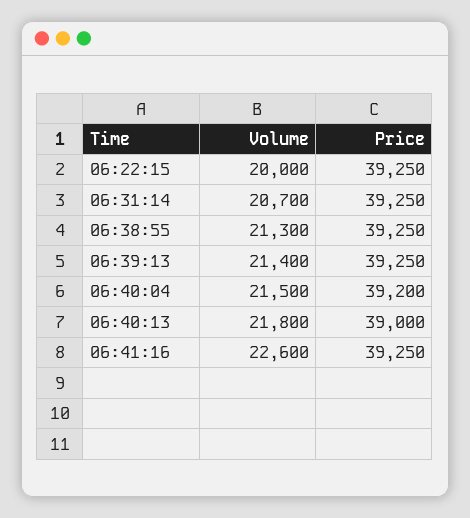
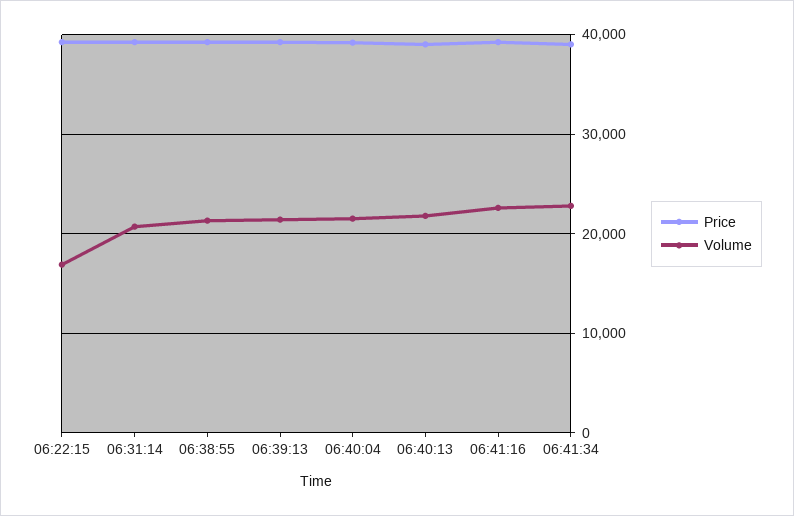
Volume, 06:22:15: 20000 -> 17000
Price, 06:41:34: none -> 39000
Volume, 06:41:34: none -> 23000

